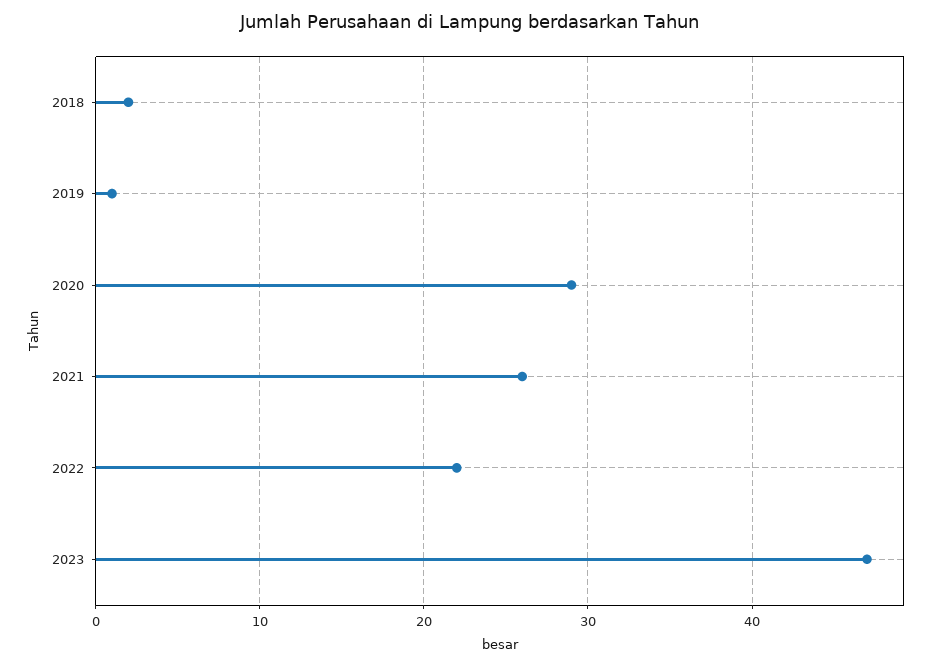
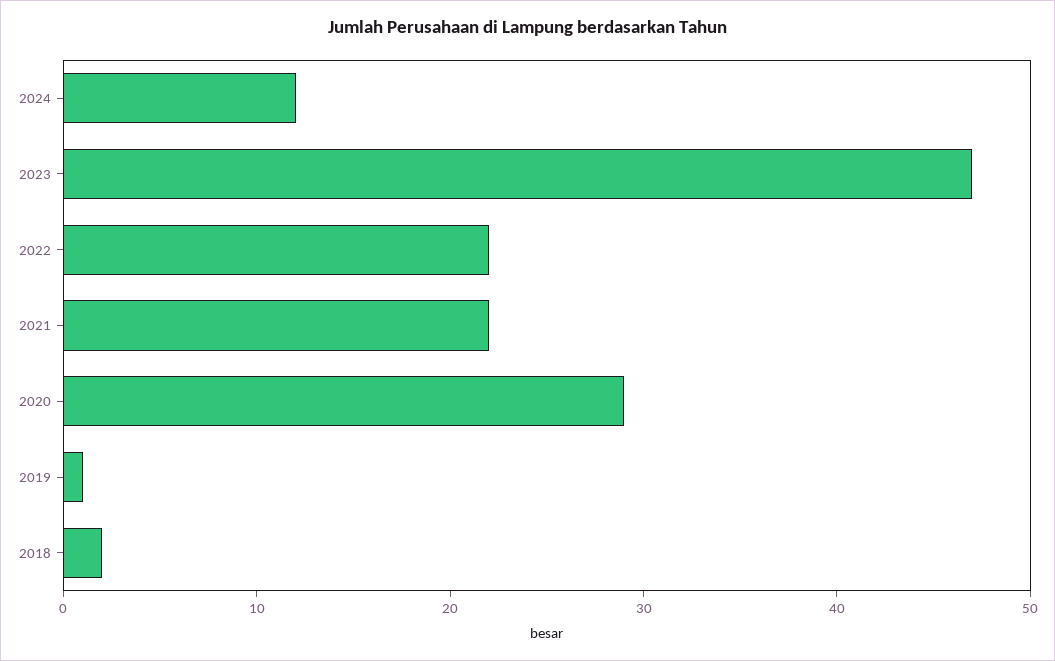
2021: 26 -> 22
2024: none -> 12

